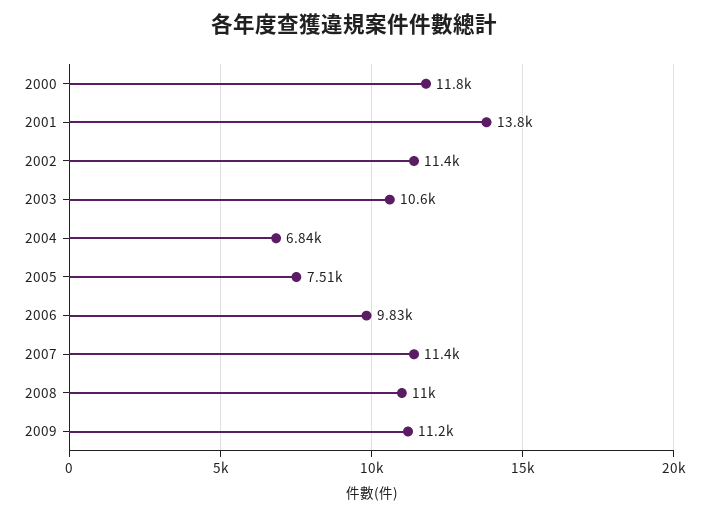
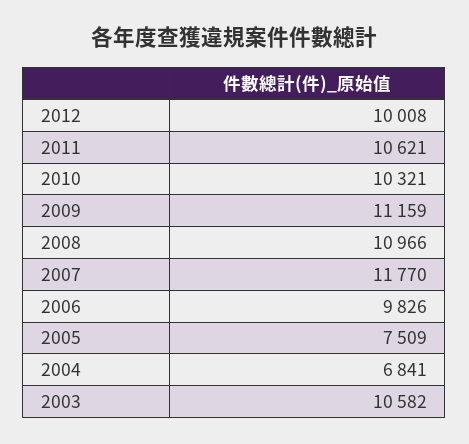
2000: 11800 -> none
2001: 13800 -> none
2002: 11400 -> none
2007: 11400 -> 11770
2012: none -> 10008
2011: none -> 10621
2010: none -> 10321

